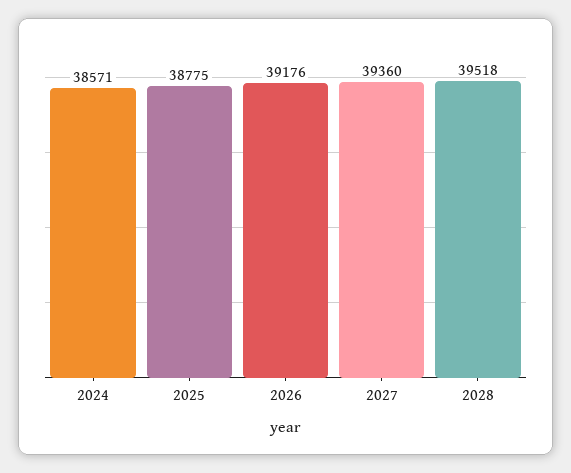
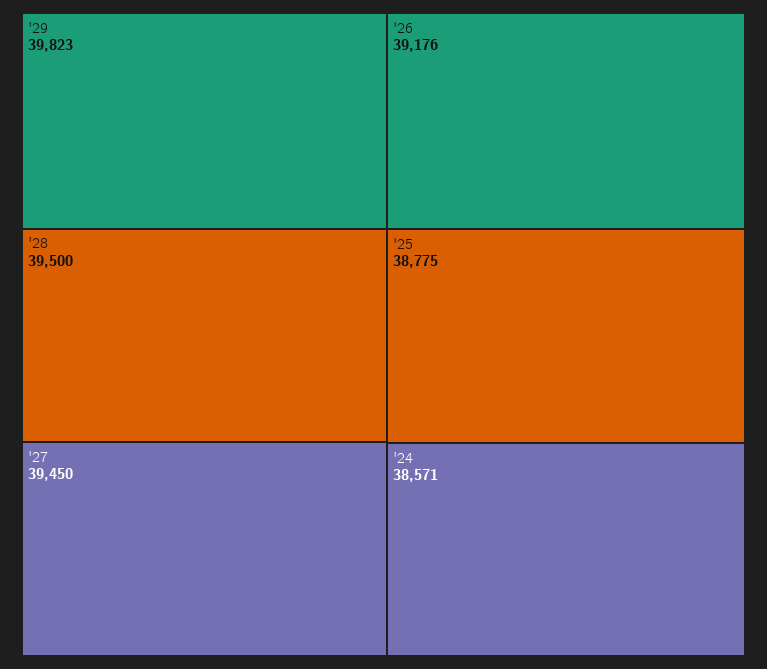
2027: 39360 -> 39450
2028: 39518 -> 39500
'29: none -> 39823

